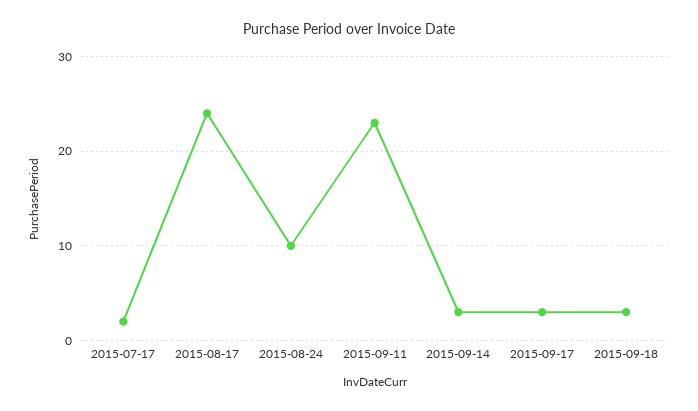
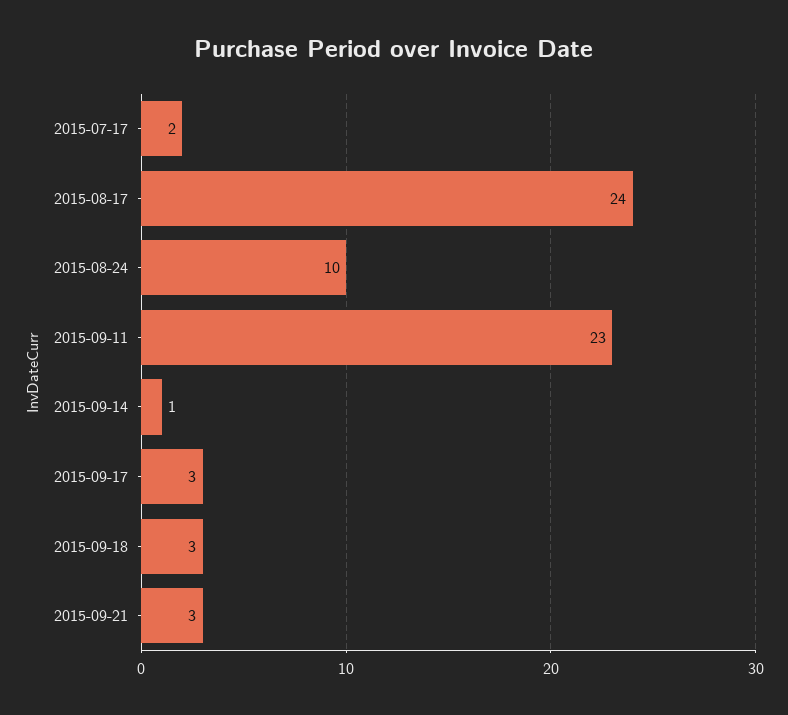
2015-09-14: 3 -> 1
2015-09-21: none -> 3

